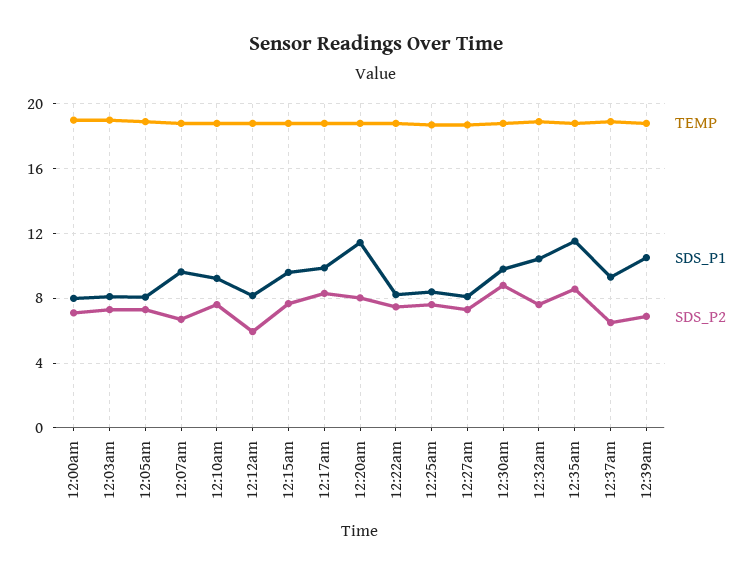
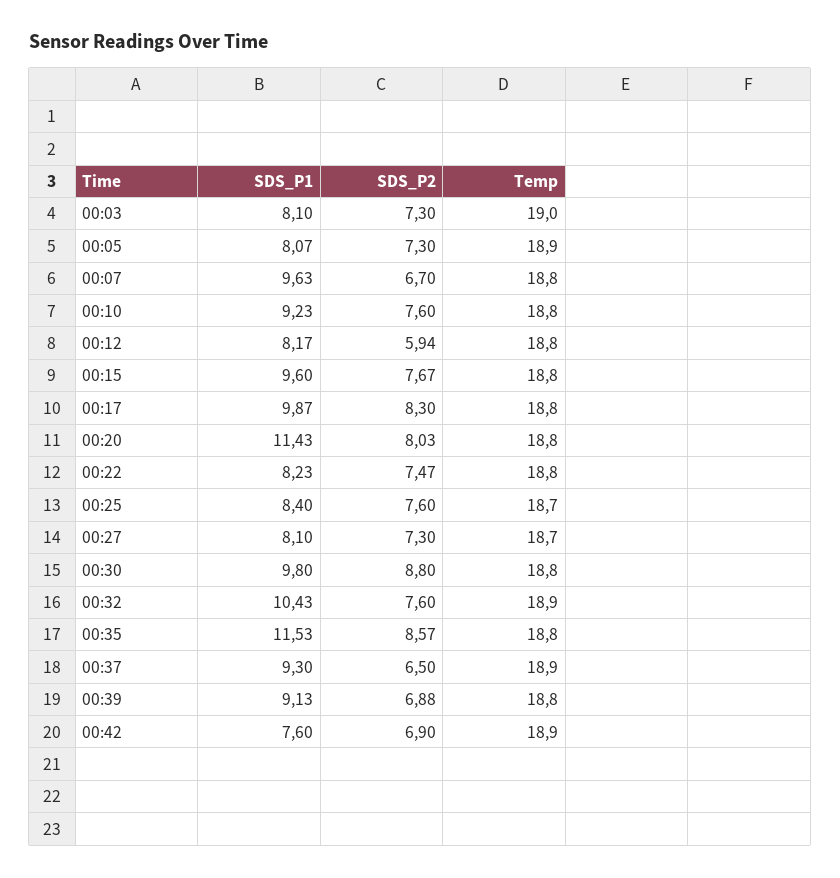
TEMP, 12:00am: 19 -> none
SDS_P1, 12:00am: 8 -> none
SDS_P2, 12:00am: 7 -> none
SDS_P1, 12:39am: 10.5 -> 9.13
SDS_P1, 00:42: none -> 7.6
SDS_P2, 00:42: none -> 6.9
TEMP, 00:42: none -> 18.9

